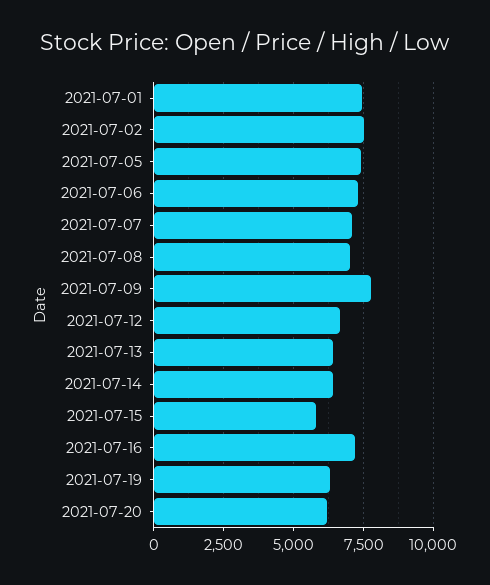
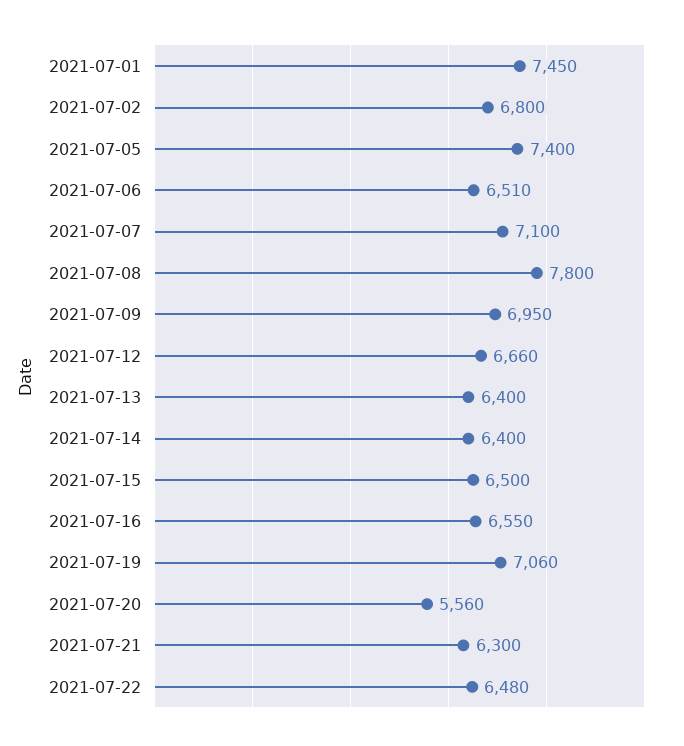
2021-07-02: 7500 -> 6800
2021-07-06: 7250 -> 6510
2021-07-08: 7000 -> 7800
2021-07-09: 7750 -> 6950
2021-07-15: 5750 -> 6500
2021-07-16: 7250 -> 6550
2021-07-19: 6250 -> 7060
2021-07-20: 6250 -> 5560
2021-07-21: none -> 6300
2021-07-22: none -> 6480

